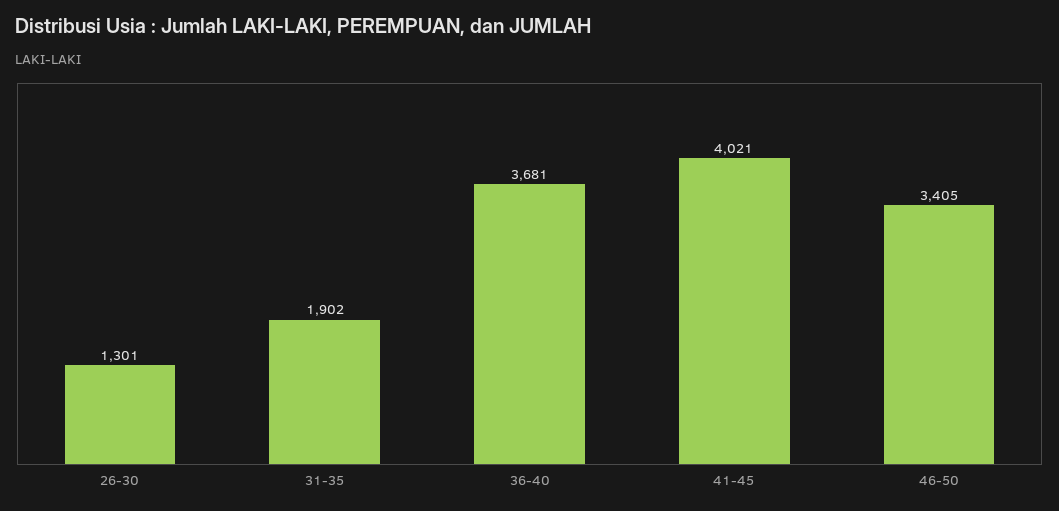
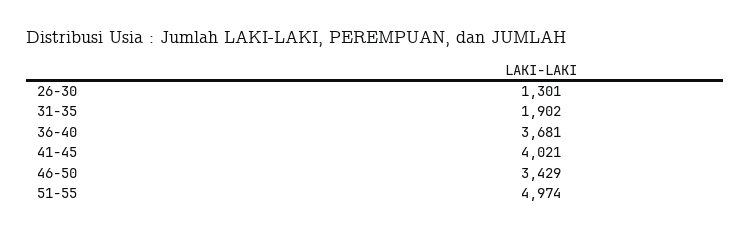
46-50: 3405 -> 3429
51-55: none -> 4974

